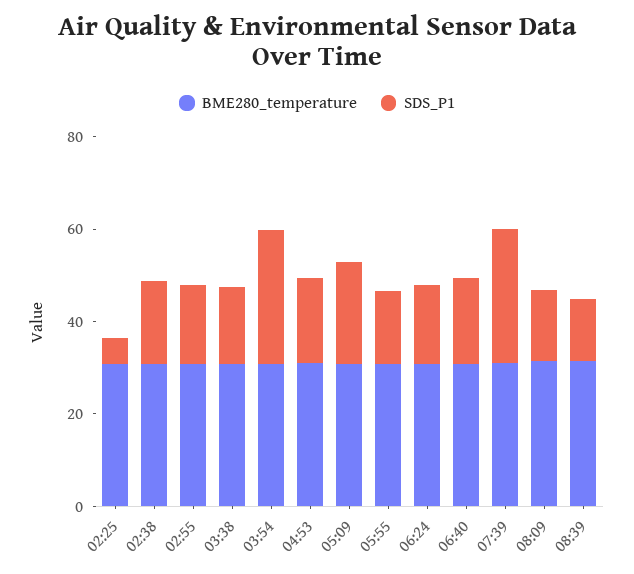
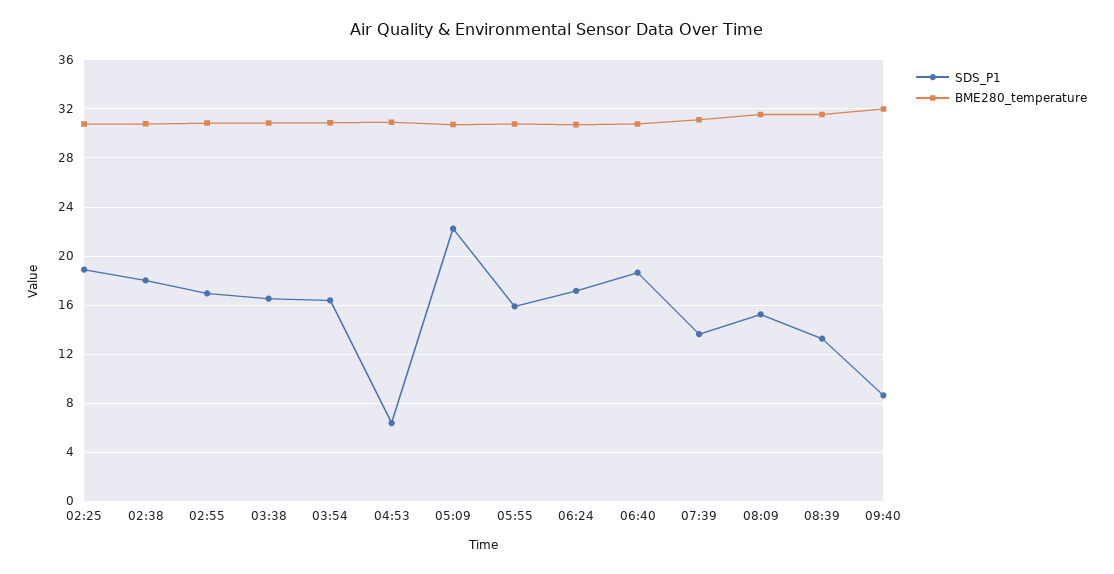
SDS_P1, 02:25: 5 -> 19
SDS_P1, 03:54: 30 -> 16.5
SDS_P1, 04:53: 20 -> 6.5
SDS_P1, 07:39: 30 -> 13.5
SDS_P1, 09:40: none -> 8.5
BME280_temperature, 09:40: none -> 32

